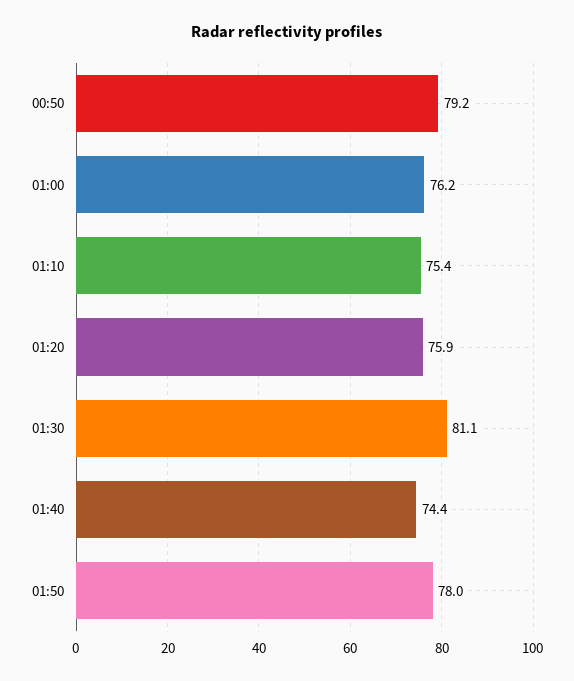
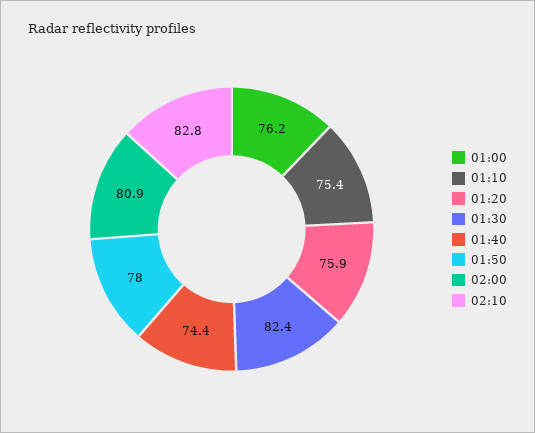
00:50: 79.2 -> none
01:30: 81.1 -> 82.4
02:00: none -> 80.9
02:10: none -> 82.8

